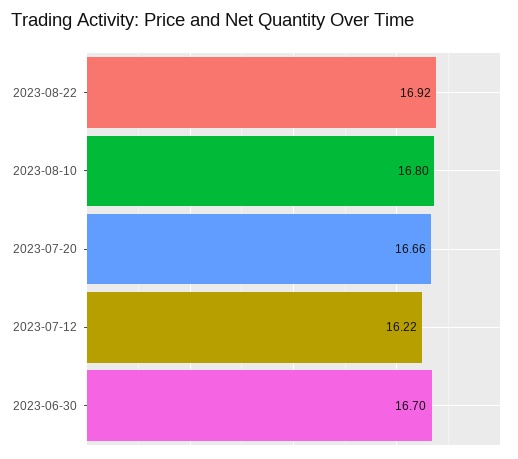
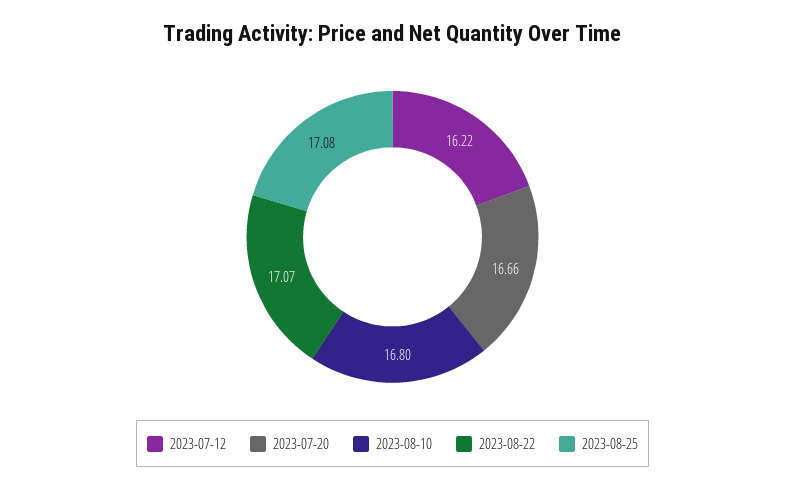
2023-08-22: 16.92 -> 17.07
2023-06-30: 16.7 -> none
2023-08-25: none -> 17.08

